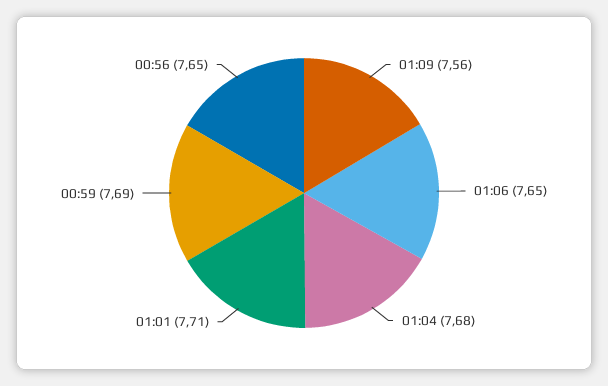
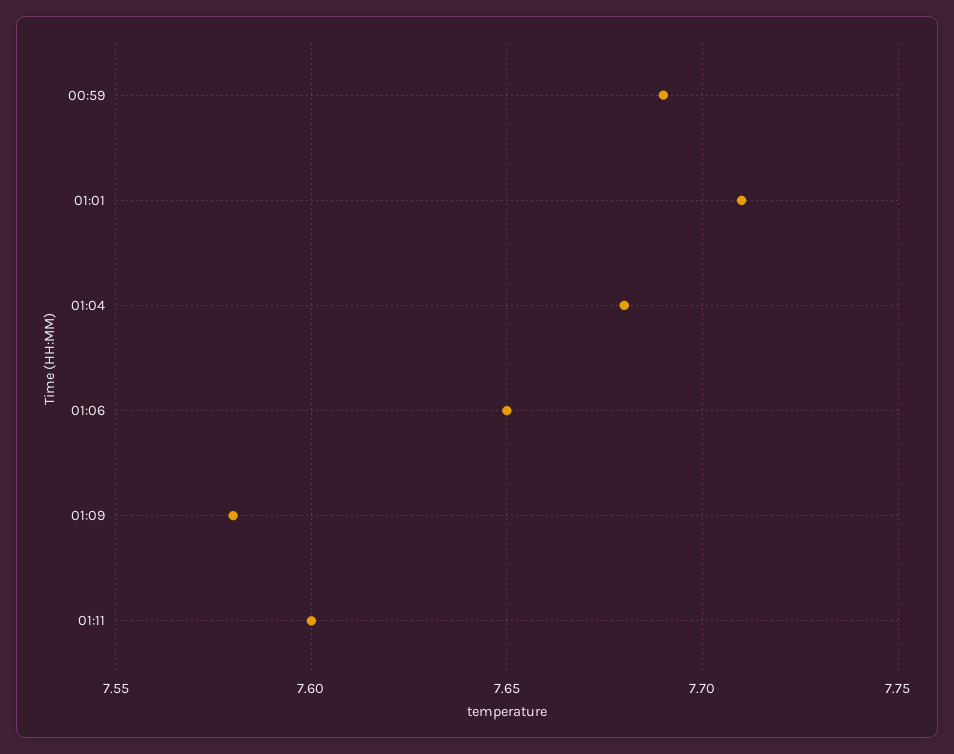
01:09: 7.56 -> 7.58
00:56: 7.65 -> none
01:11: none -> 7.6

